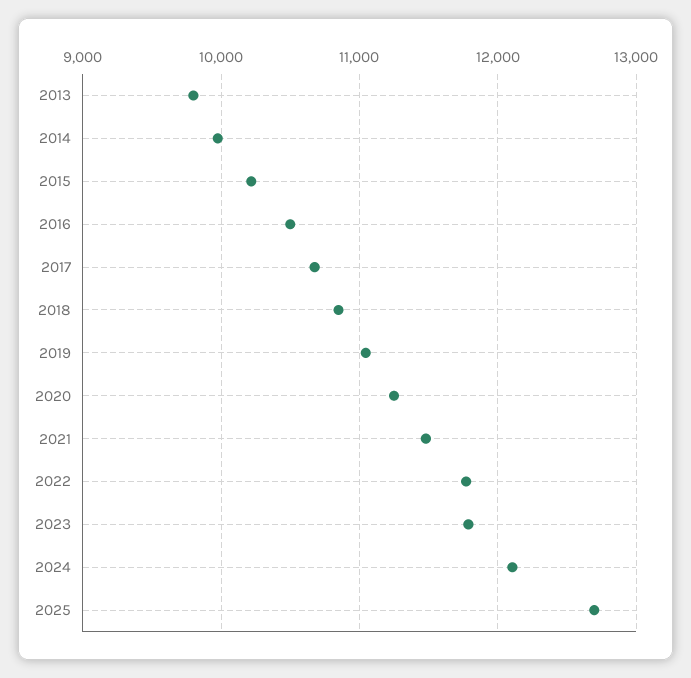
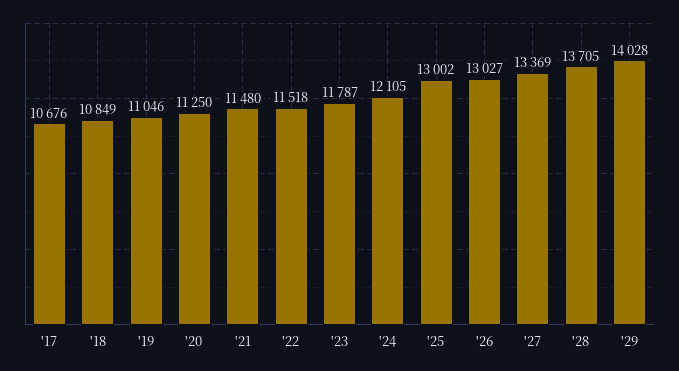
2013: 9800 -> none
2014: 10000 -> none
2015: 10200 -> none
2016: 10500 -> none
2022: 11800 -> 11518
2025: 12700 -> 13002
'26: none -> 13027
'27: none -> 13369
'28: none -> 13705
'29: none -> 14028

